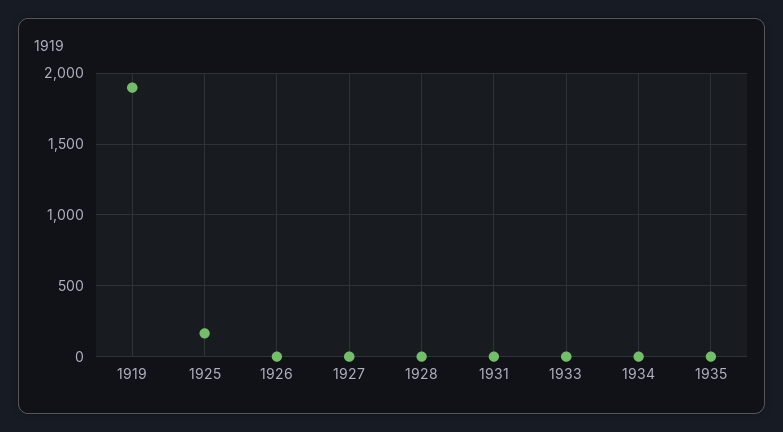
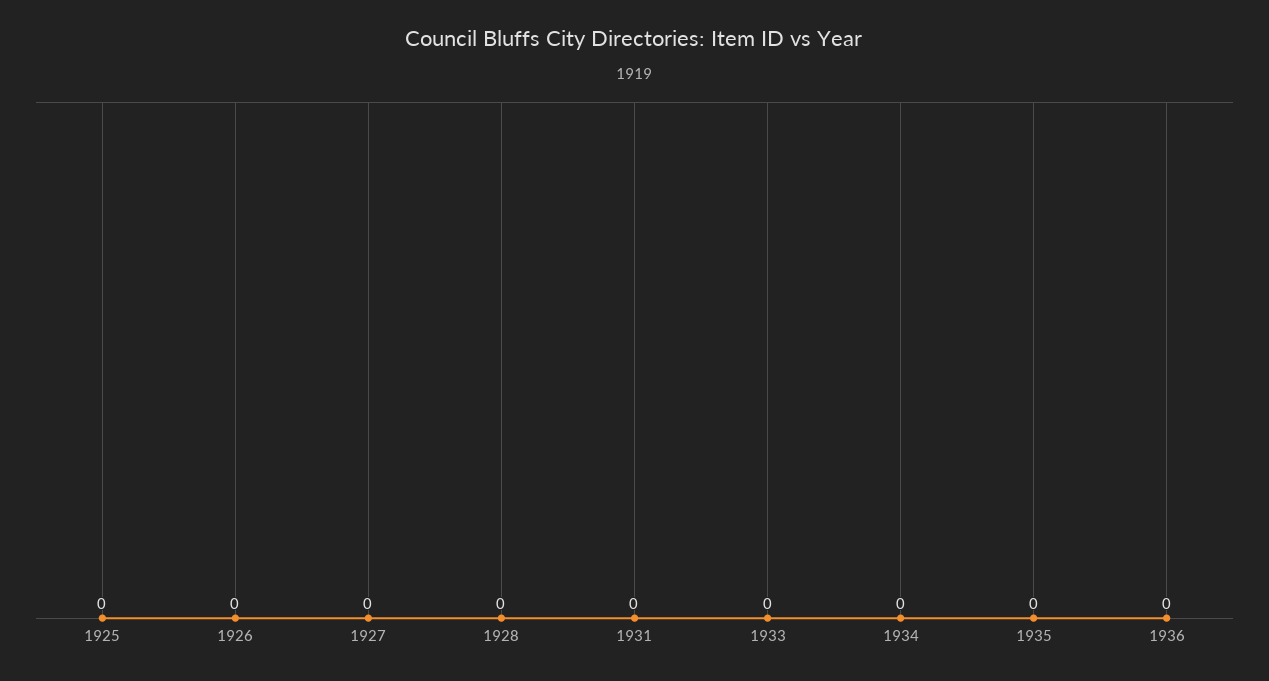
1919: 1900 -> none
1925: 150 -> 0
1936: none -> 0

